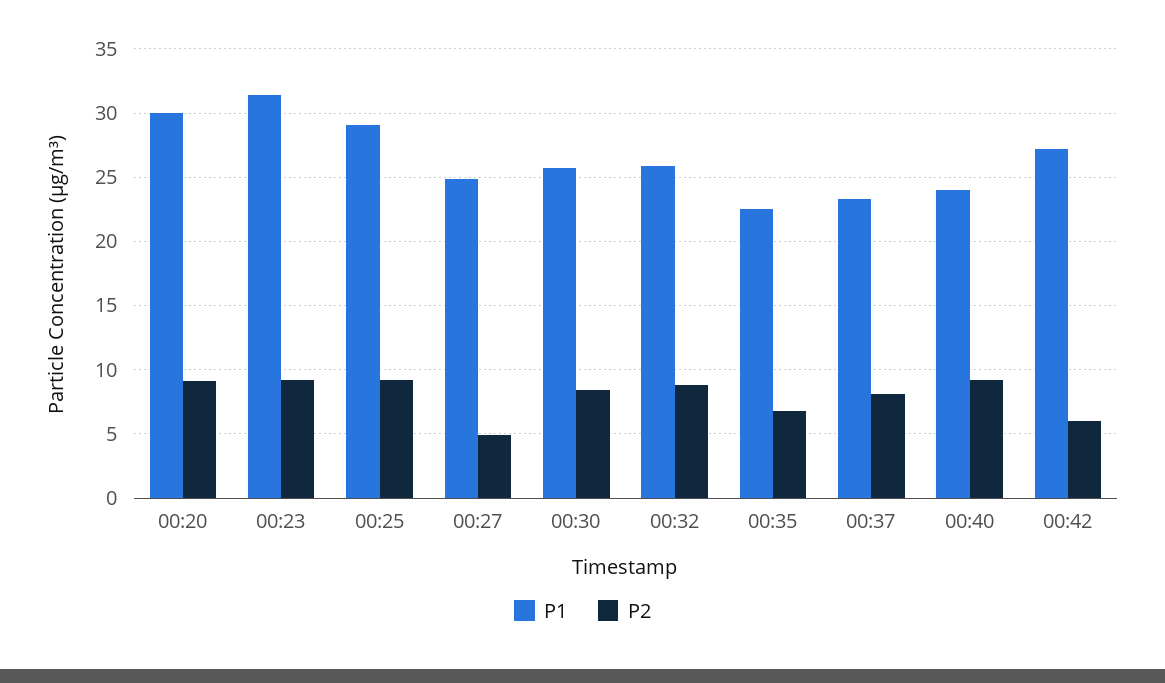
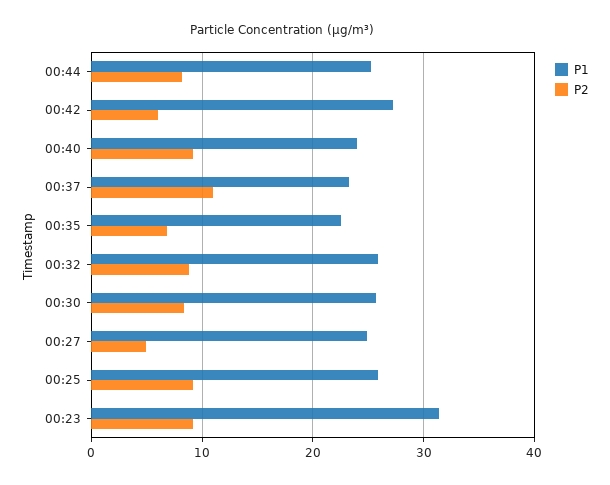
P1, 00:20: 30 -> none
P2, 00:20: 9 -> none
P1, 00:25: 29 -> 26
P2, 00:37: 8 -> 11
P1, 00:44: none -> 25
P2, 00:44: none -> 8

